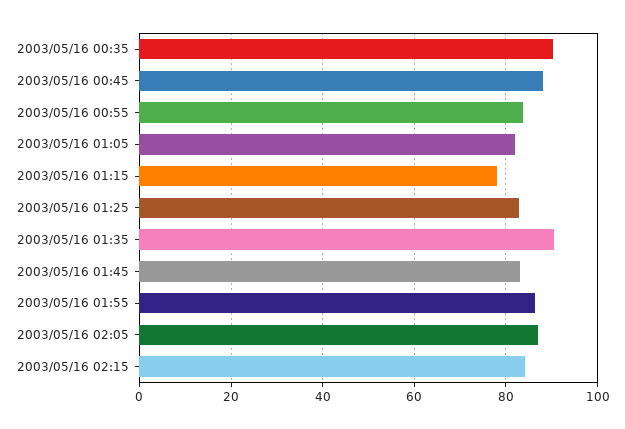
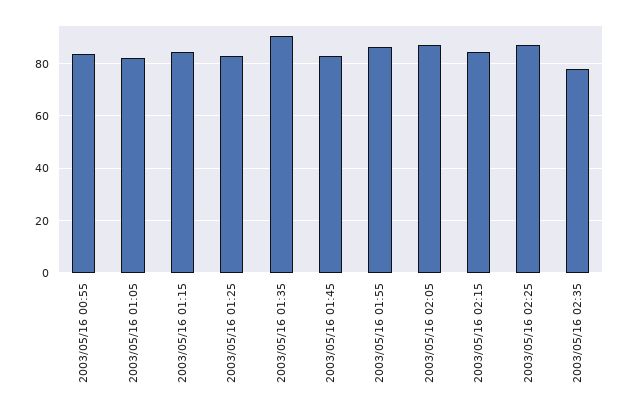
2003/05/16 00:35: 90 -> none
2003/05/16 00:45: 88 -> none
2003/05/16 01:15: 78 -> 85
2003/05/16 02:25: none -> 87.5
2003/05/16 02:35: none -> 77.5

